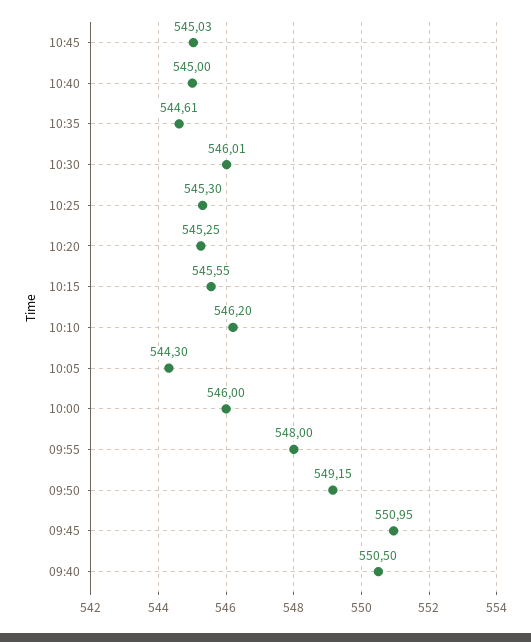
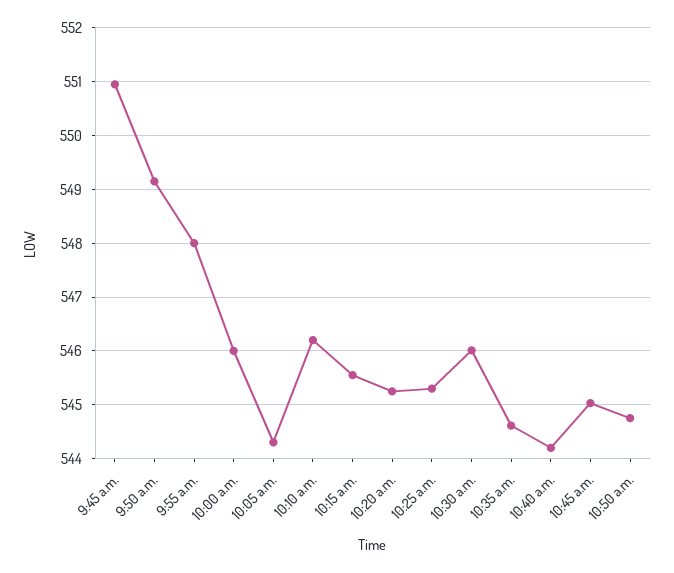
10:40: 545 -> 544.2
09:40: 550.5 -> none
10:50 a.m.: none -> 544.8

